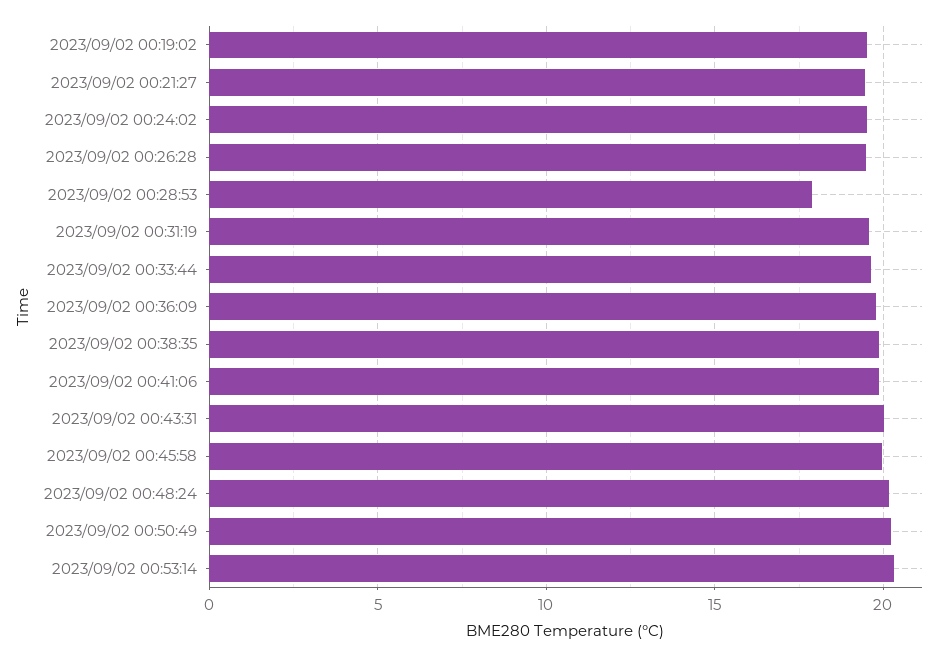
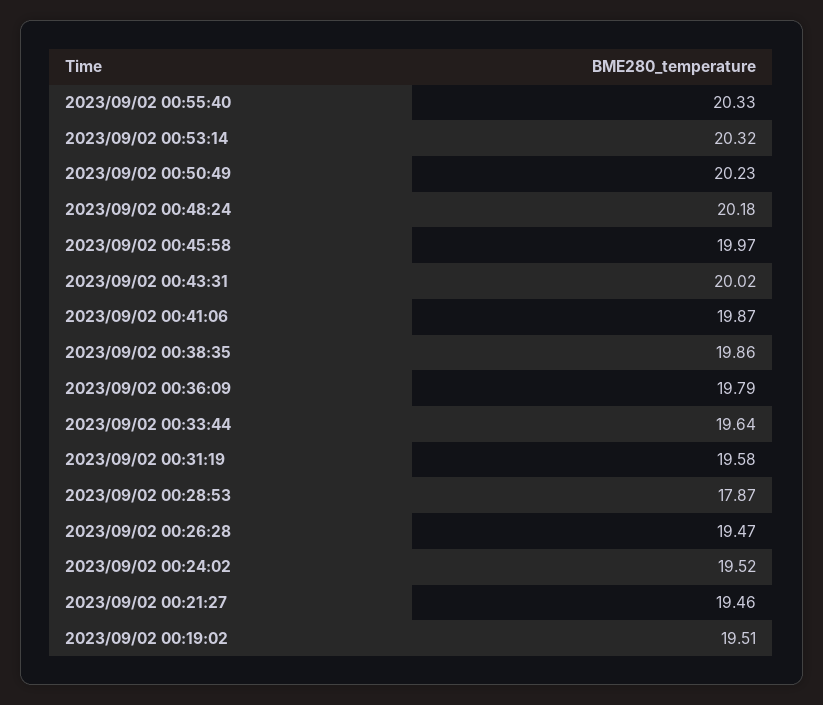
2023/09/02 00:55:40: none -> 20.33

